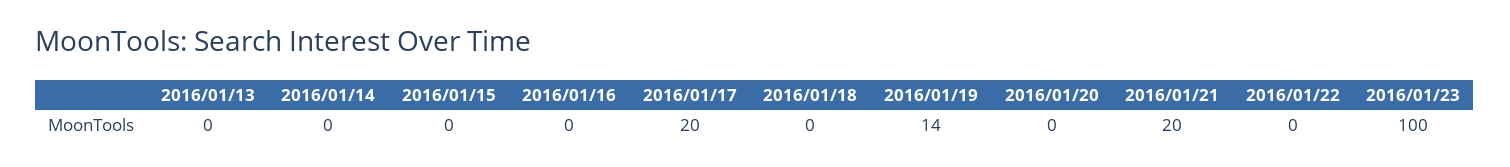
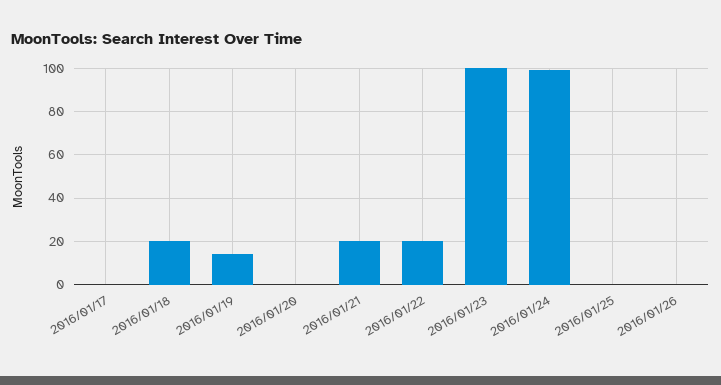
2016/01/13: 0 -> none
2016/01/14: 0 -> none
2016/01/15: 0 -> none
2016/01/16: 0 -> none
2016/01/17: 20 -> 0
2016/01/18: 0 -> 20
2016/01/22: 0 -> 20
2016/01/24: none -> 100
2016/01/25: none -> 0
2016/01/26: none -> 0

